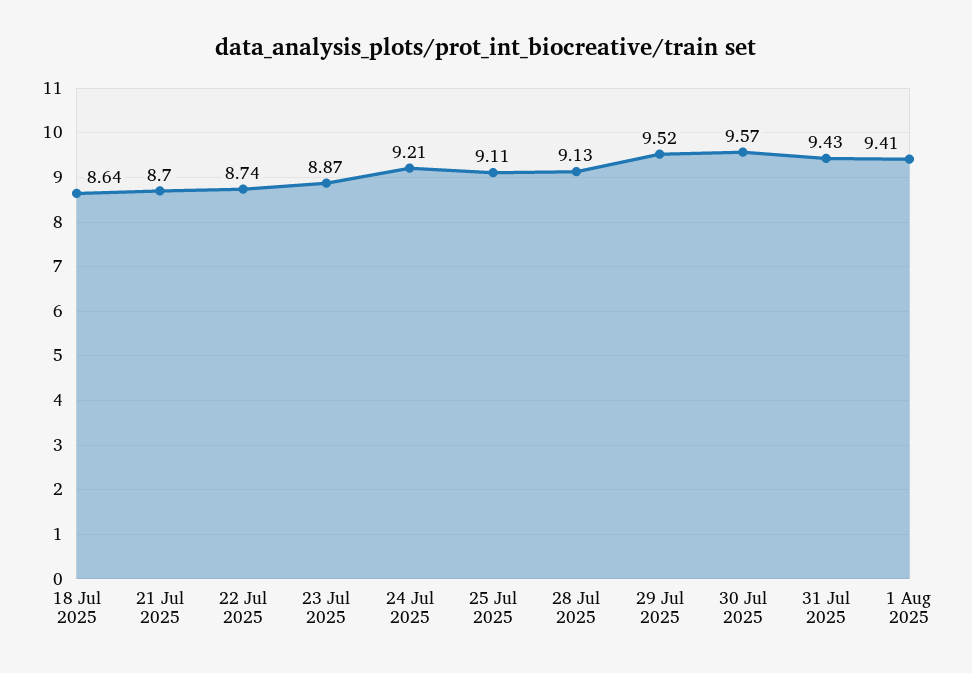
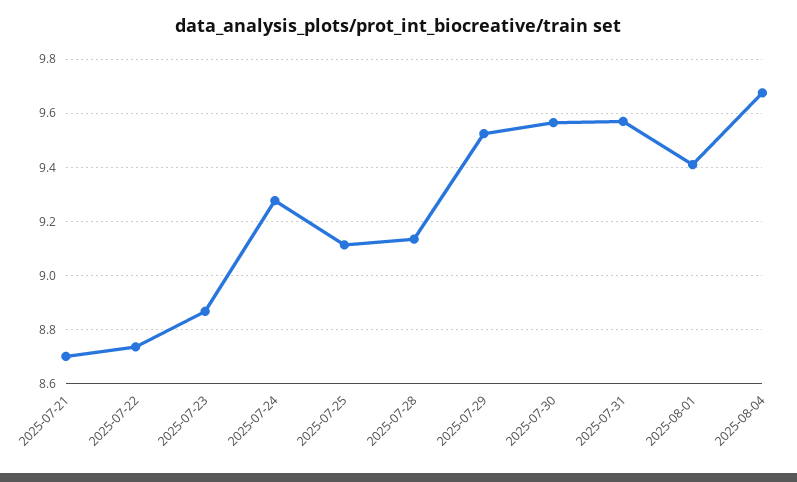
18 Jul 2025: 8.64 -> none
24 Jul 2025: 9.21 -> 9.275
31 Jul 2025: 9.43 -> 9.575
2025-08-04: none -> 9.675

